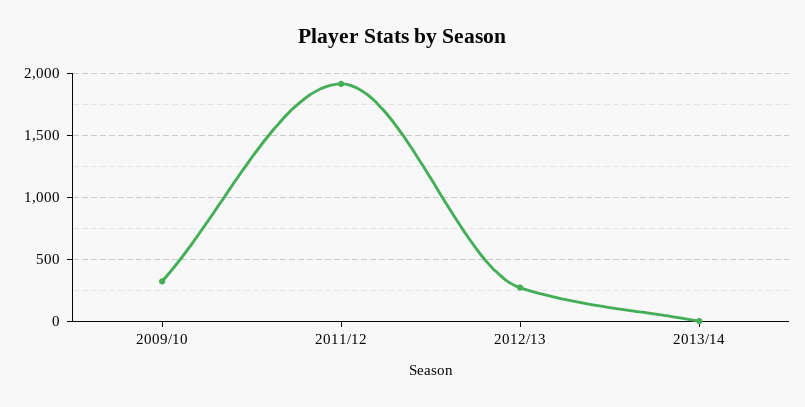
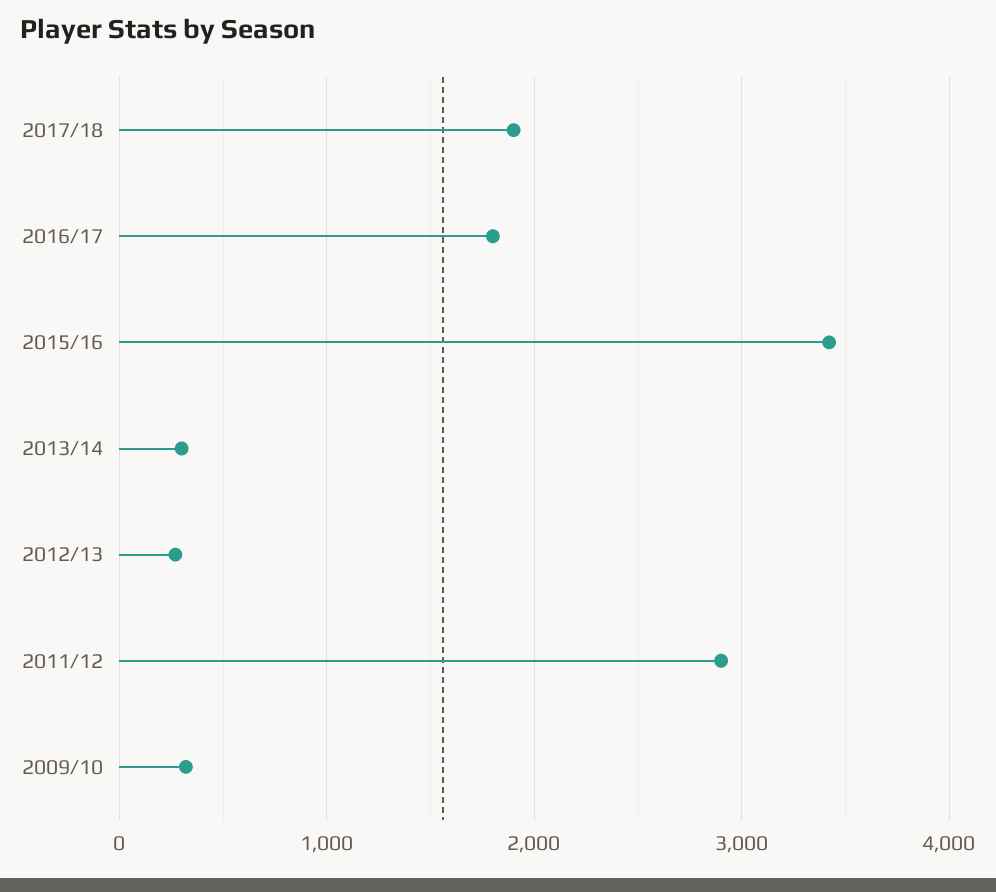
2011/12: 1900 -> 2900
2013/14: 0 -> 300
2017/18: none -> 1900
2016/17: none -> 1800
2015/16: none -> 3400

